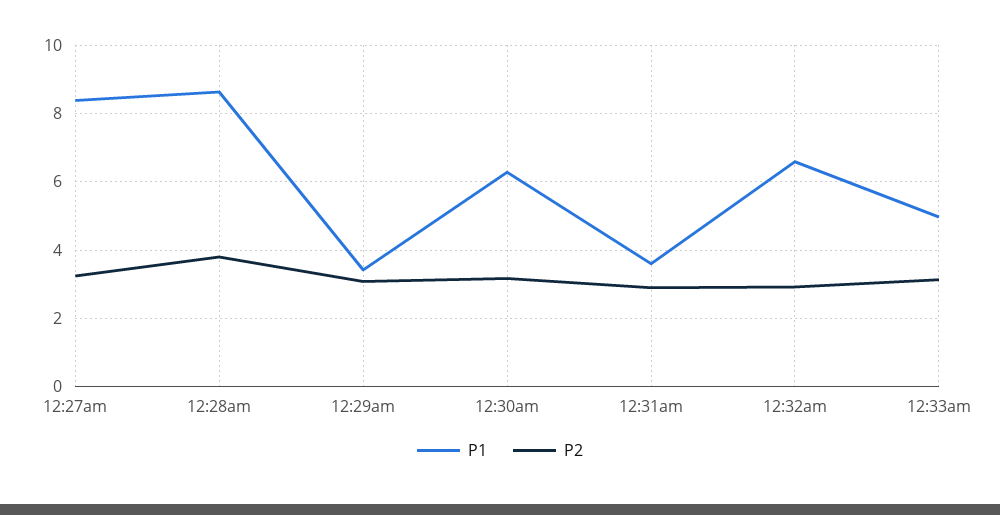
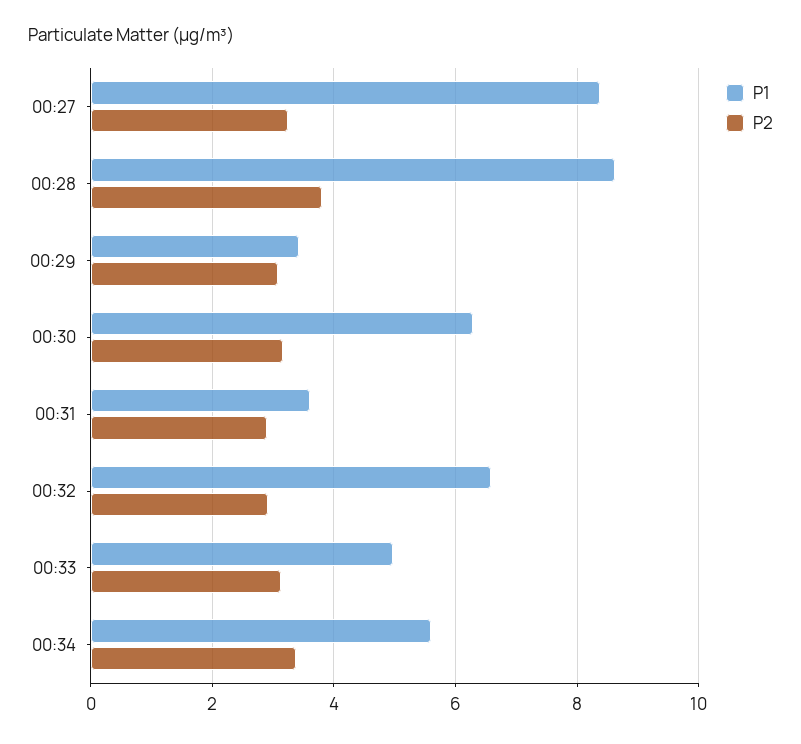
P1, 00:34: none -> 5.6
P2, 00:34: none -> 3.4

